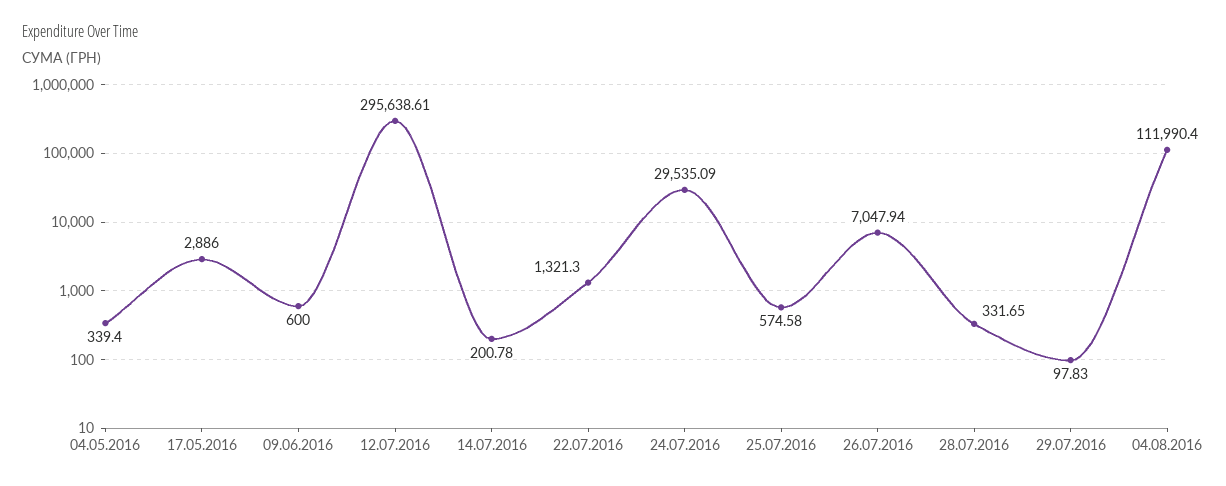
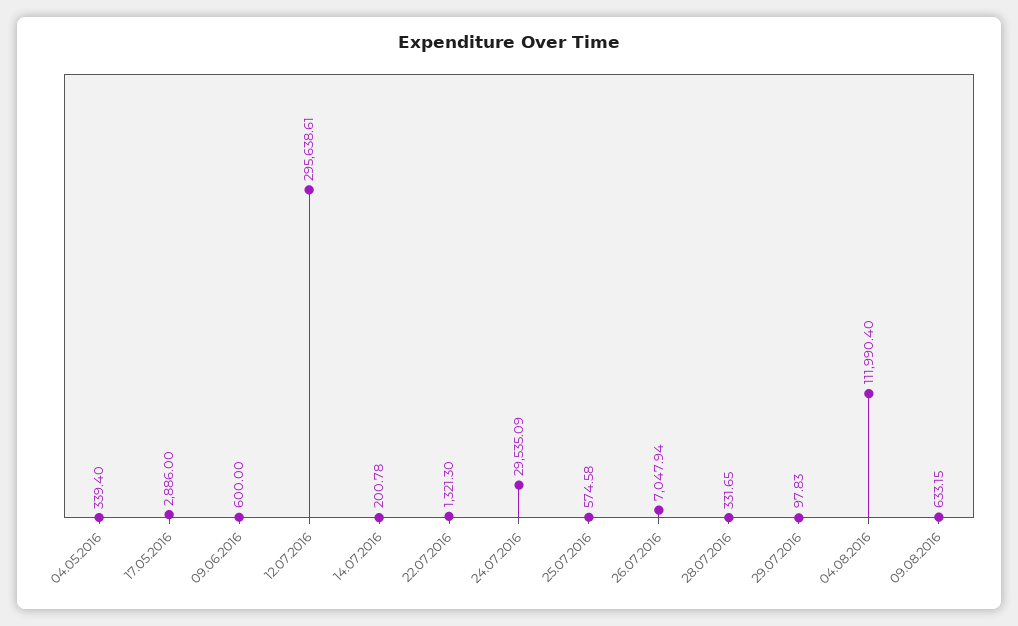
09.08.2016: none -> 633.15

